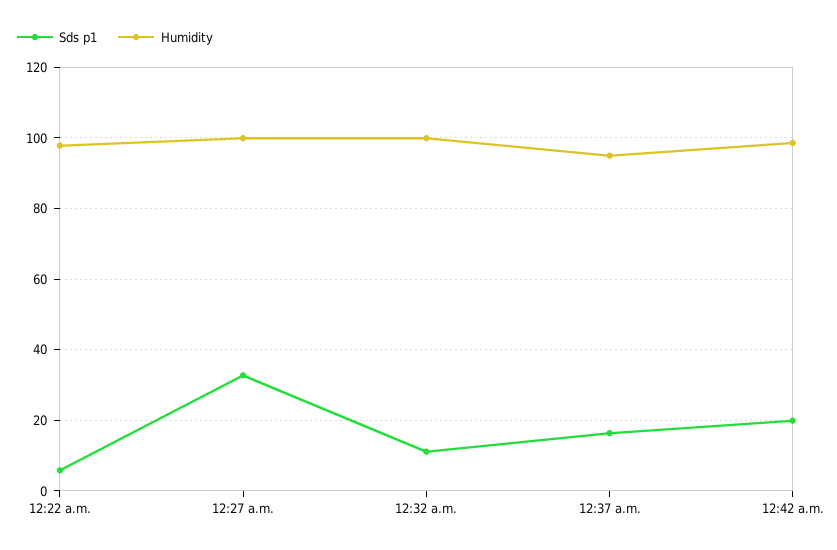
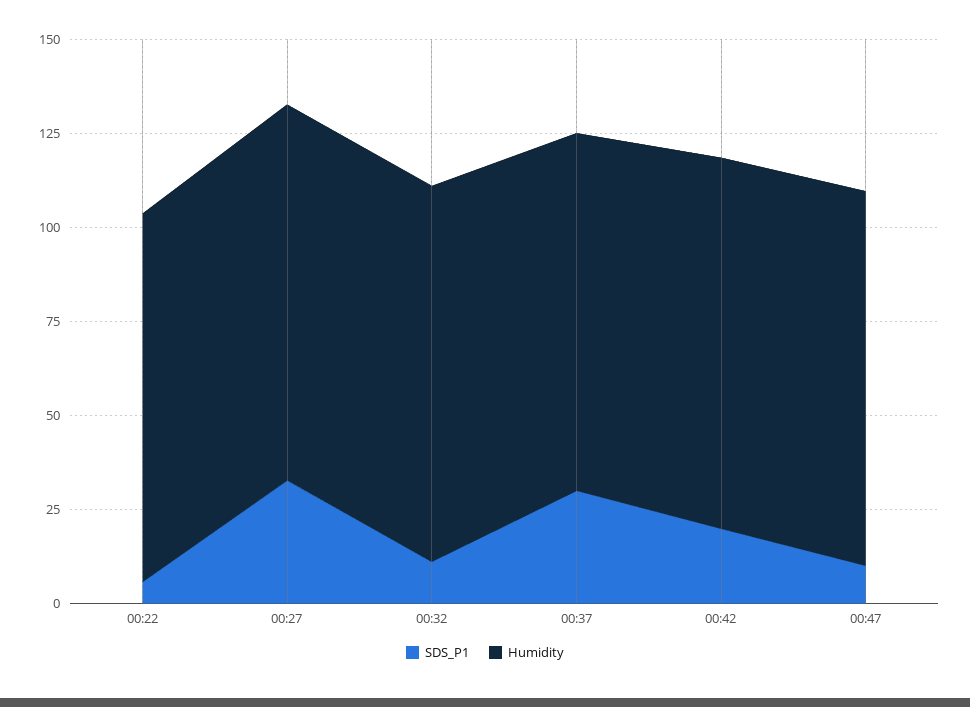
Sds p1, 12:37 a.m.: 16 -> 30
Sds p1, 00:47: none -> 10
Humidity, 00:47: none -> 100

